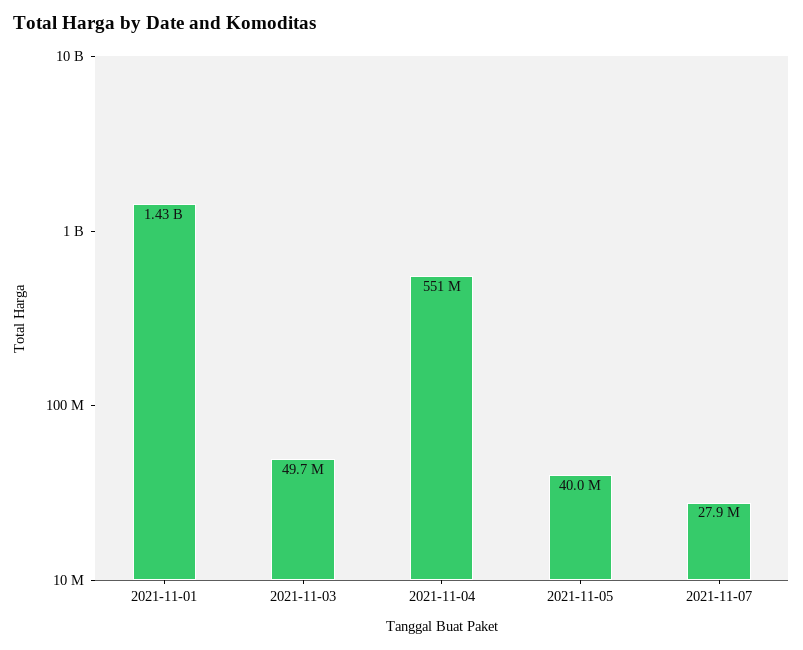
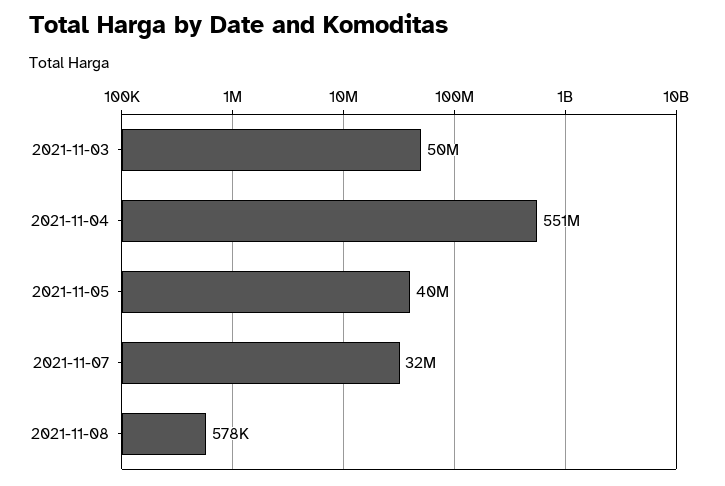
2021-11-01: 1430000000 -> none
2021-11-07: 27900000 -> 32000000
2021-11-08: none -> 578000

